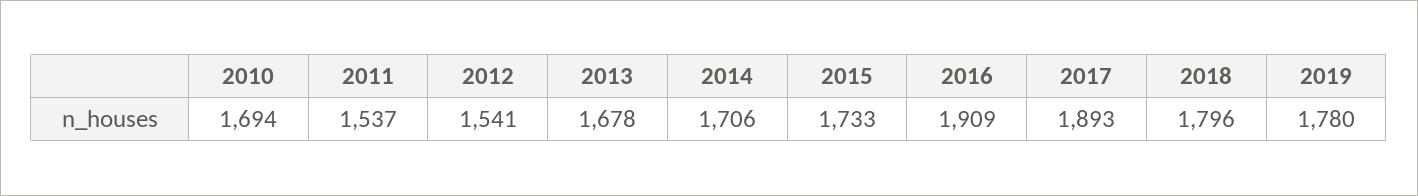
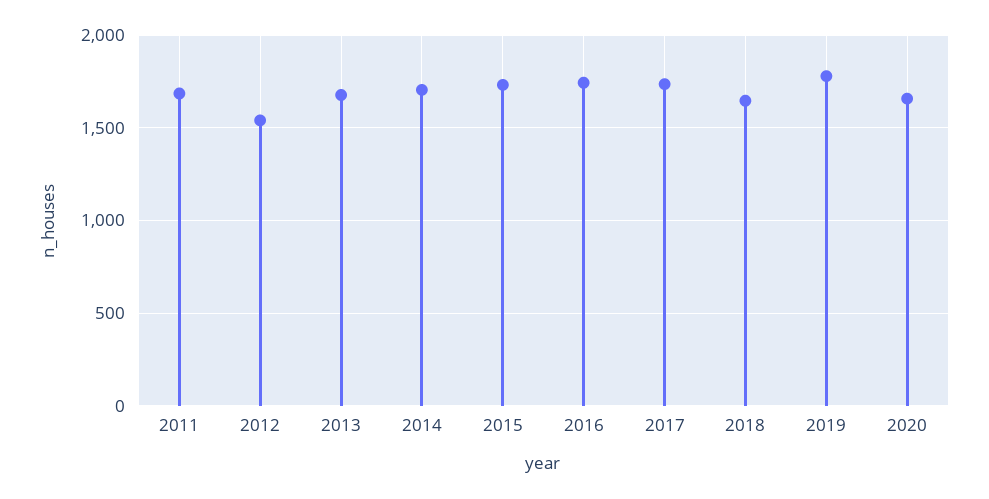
2010: 1694 -> none
2011: 1537 -> 1700
2016: 1909 -> 1750
2017: 1893 -> 1750
2018: 1796 -> 1650
2020: none -> 1650

